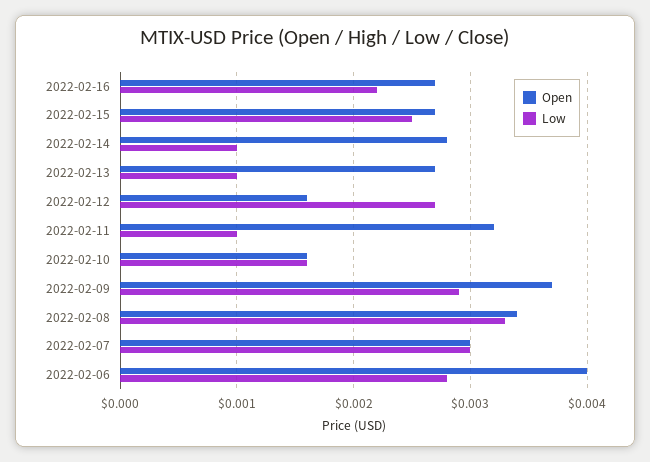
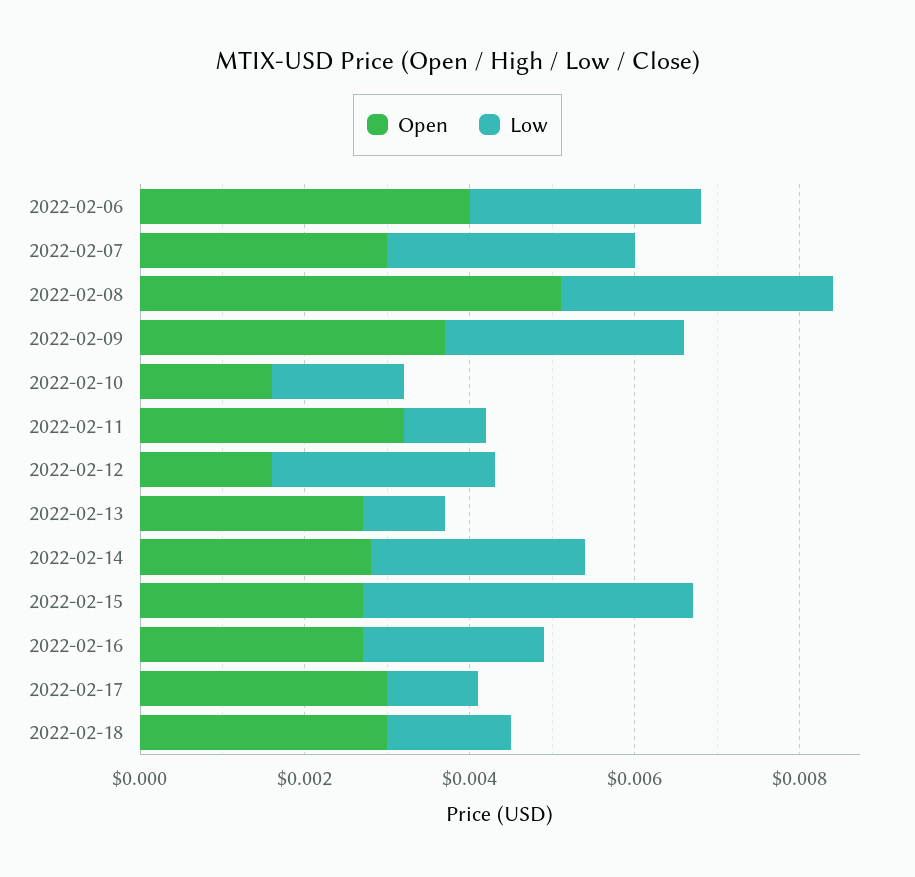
Low, 2022-02-15: 0.0025 -> 0.004
Low, 2022-02-14: 0.001 -> 0.0025
Open, 2022-02-08: 0.0034 -> 0.005
Open, 2022-02-17: none -> 0.003
Low, 2022-02-17: none -> 0.001
Open, 2022-02-18: none -> 0.003
Low, 2022-02-18: none -> 0.0015

